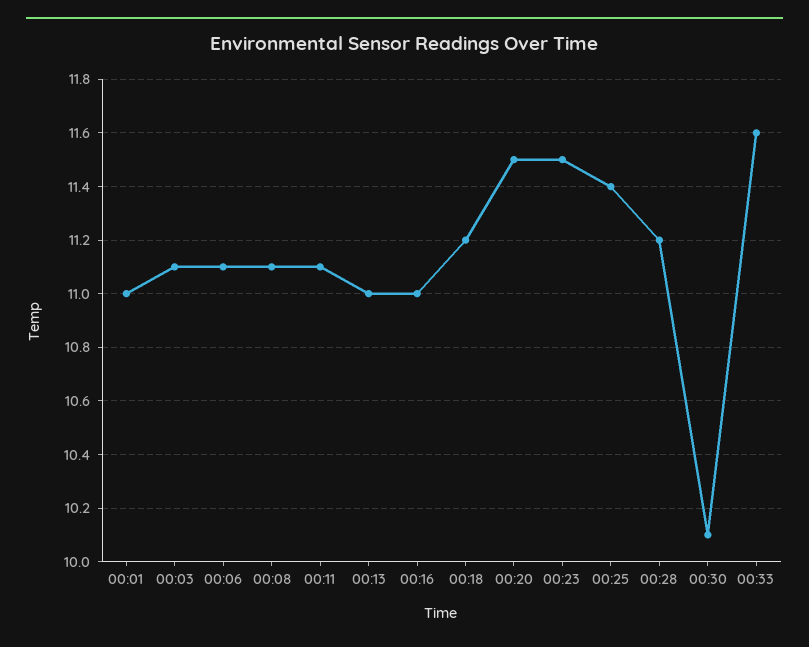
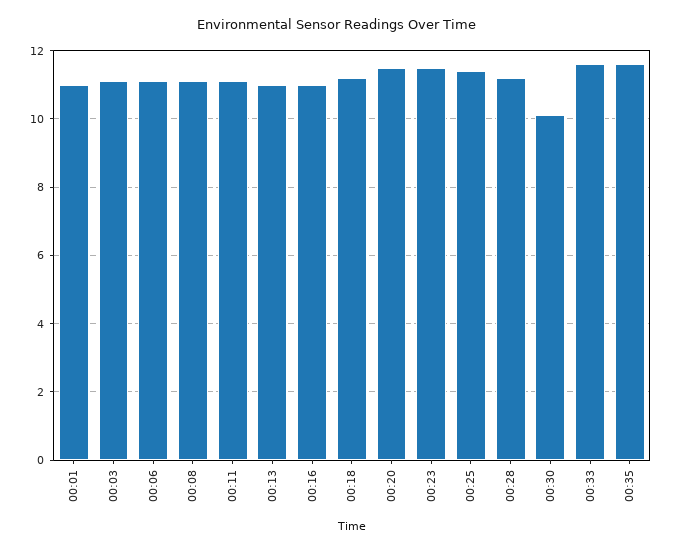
00:35: none -> 11.5

